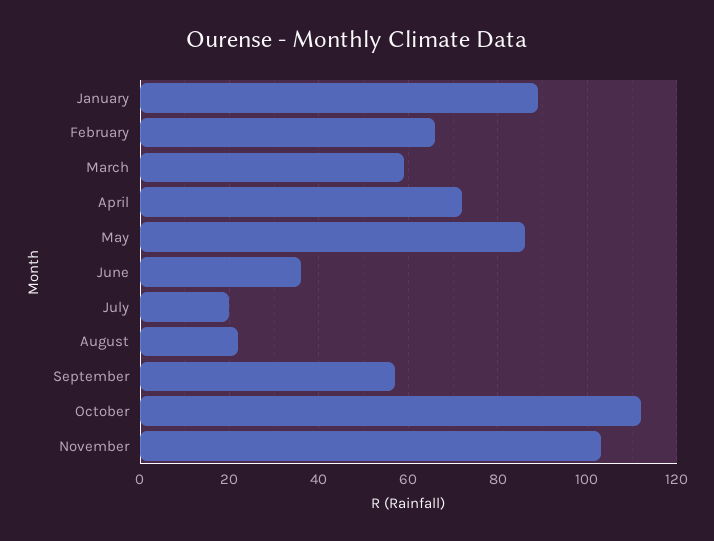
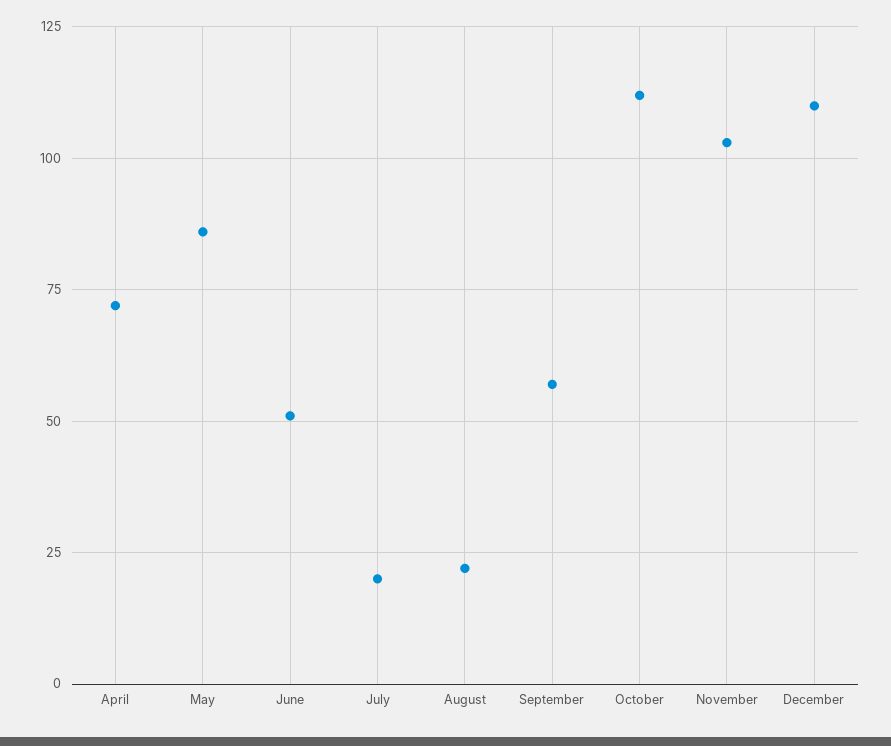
January: 90 -> none
February: 65 -> none
March: 60 -> none
June: 35 -> 50
December: none -> 110

